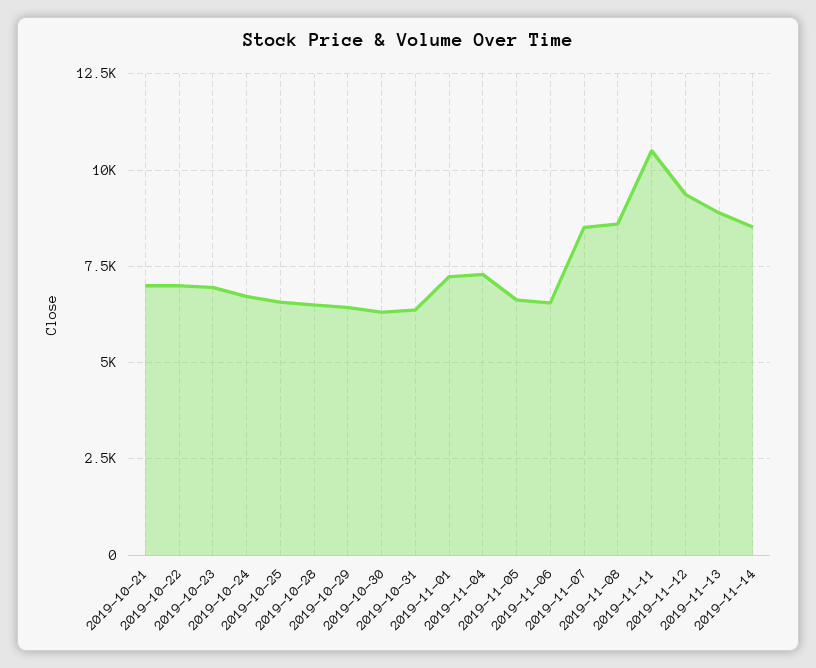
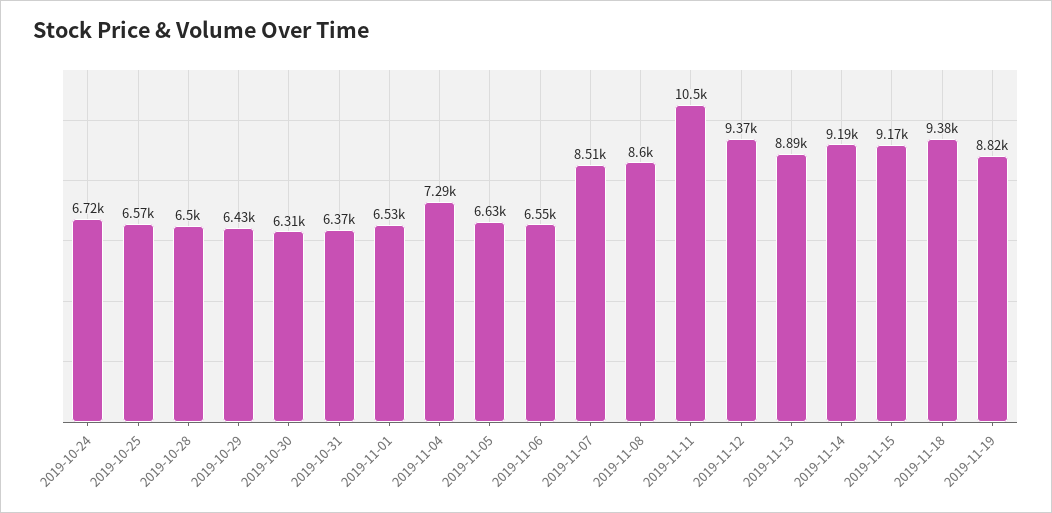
2019-10-21: 7000 -> none
2019-10-22: 7000 -> none
2019-10-23: 7000 -> none
2019-11-01: 7250 -> 6530
2019-11-14: 8500 -> 9190
2019-11-15: none -> 9170
2019-11-18: none -> 9380
2019-11-19: none -> 8820

